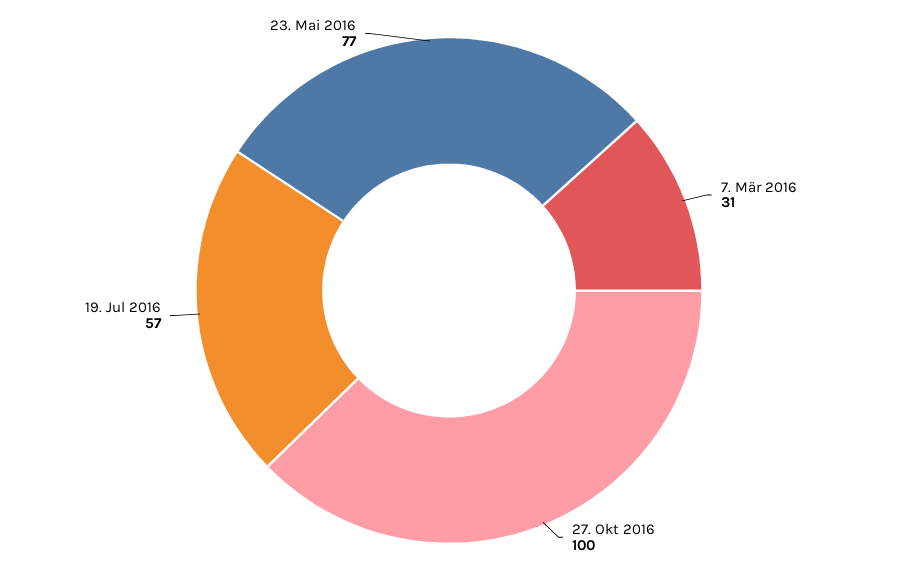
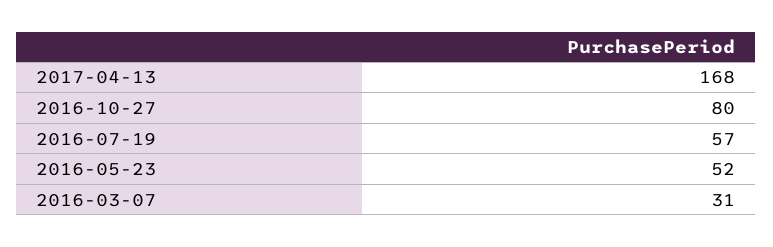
27. Okt 2016: 100 -> 80
23. Mai 2016: 77 -> 52
2017-04-13: none -> 168

